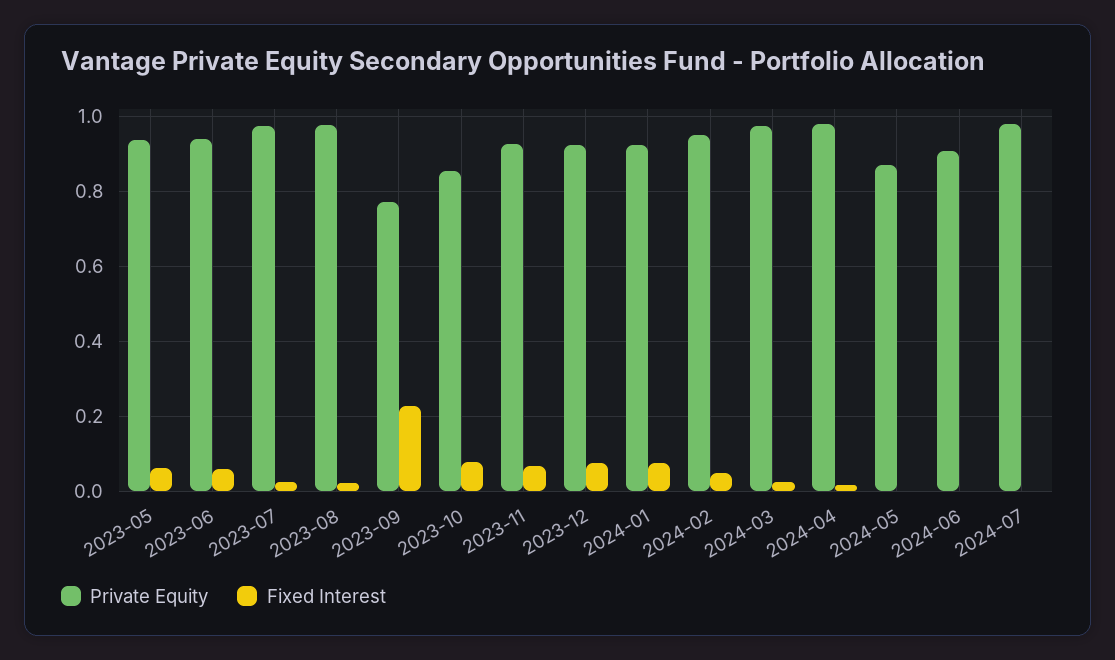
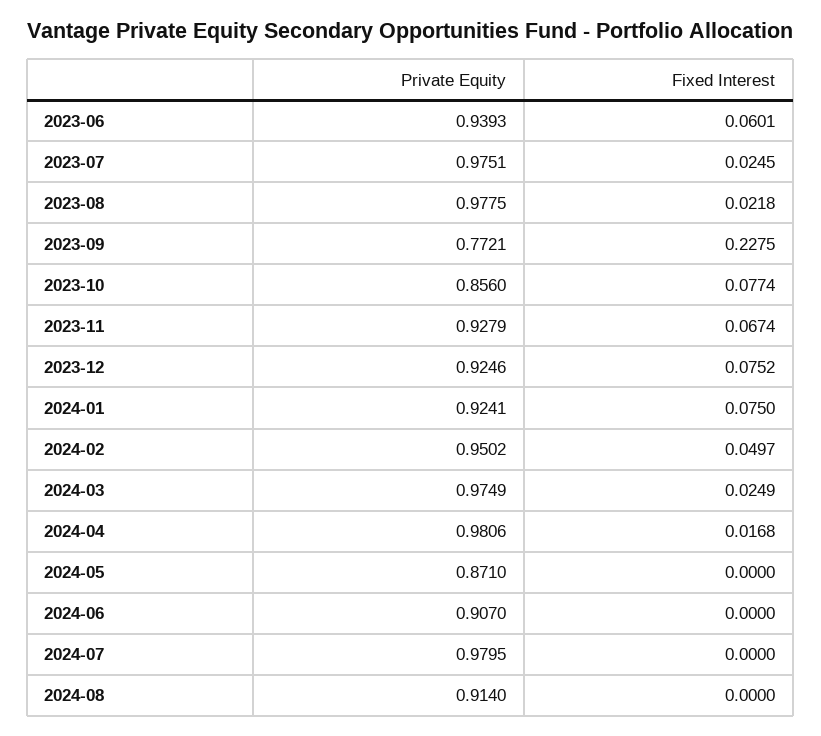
Private Equity, 2023-05: 0.94 -> none
Fixed Interest, 2023-05: 0.06 -> none
Private Equity, 2024-08: none -> 0.914
Fixed Interest, 2024-08: none -> 0

